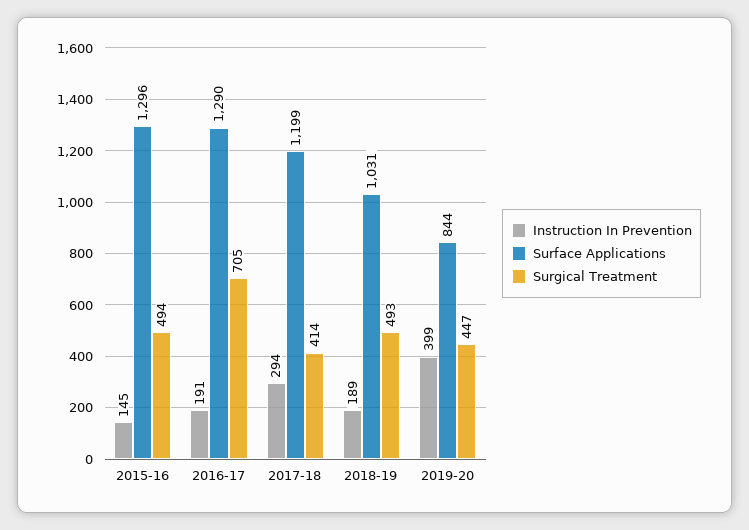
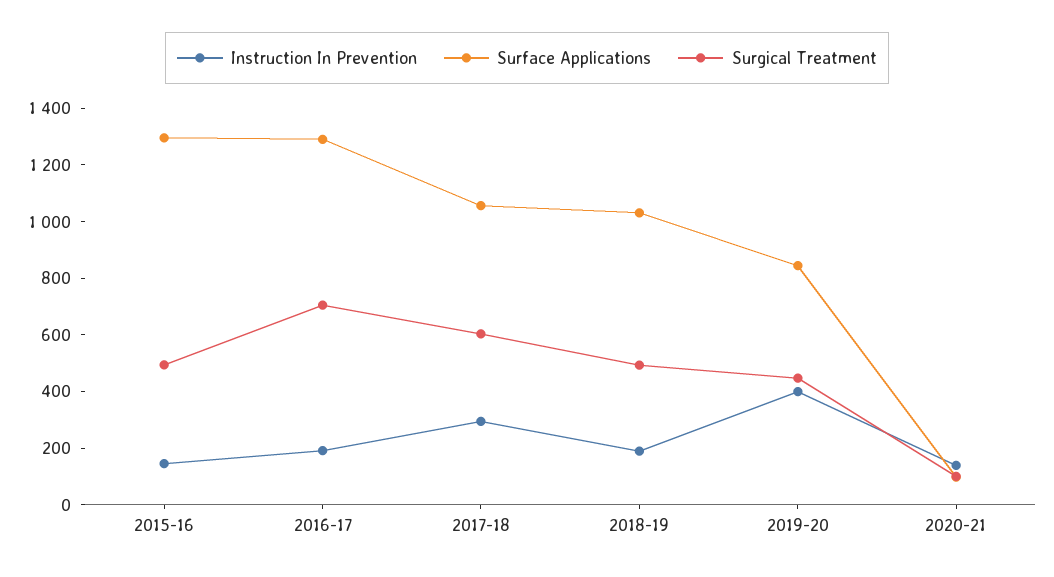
Surface Applications, 2017-18: 1199 -> 1050
Surgical Treatment, 2017-18: 414 -> 600
Instruction In Prevention, 2020-21: none -> 150
Surface Applications, 2020-21: none -> 100
Surgical Treatment, 2020-21: none -> 100

